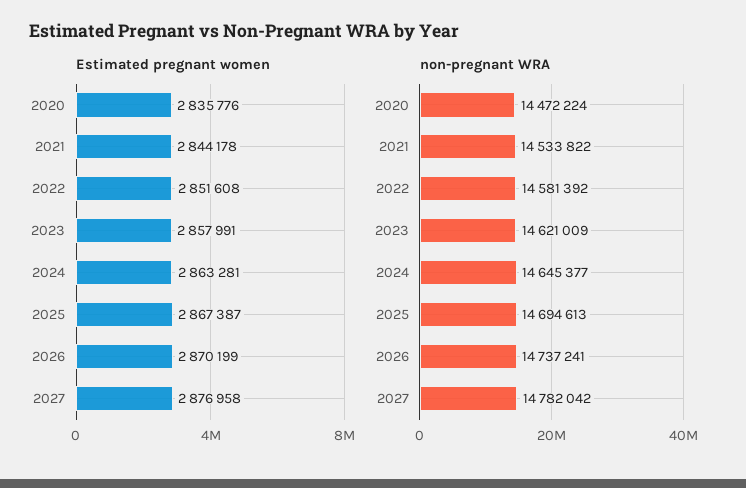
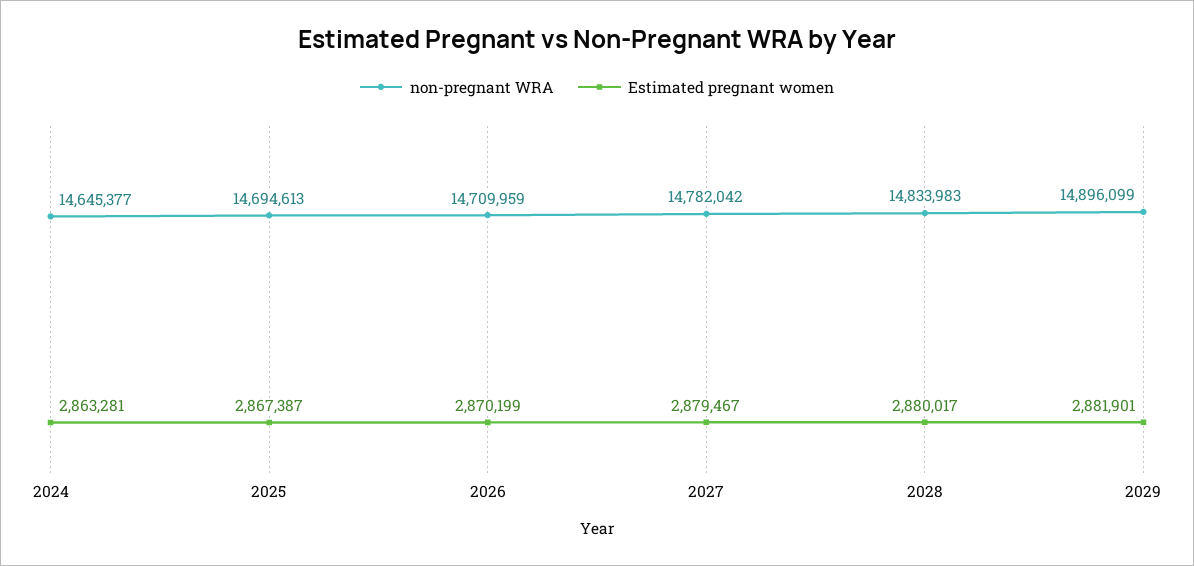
Estimated pregnant women, 2020: 2835776 -> none
Estimated pregnant women, 2021: 2844178 -> none
Estimated pregnant women, 2022: 2851608 -> none
Estimated pregnant women, 2023: 2857991 -> none
Estimated pregnant women, 2027: 2876958 -> 2879467
non-pregnant WRA, 2020: 14472224 -> none
non-pregnant WRA, 2021: 14533822 -> none
non-pregnant WRA, 2022: 14581392 -> none
non-pregnant WRA, 2023: 14621009 -> none
non-pregnant WRA, 2026: 14737241 -> 14709959
non-pregnant WRA, 2028: none -> 14833983
Estimated pregnant women, 2028: none -> 2880017
non-pregnant WRA, 2029: none -> 14896099
Estimated pregnant women, 2029: none -> 2881901

